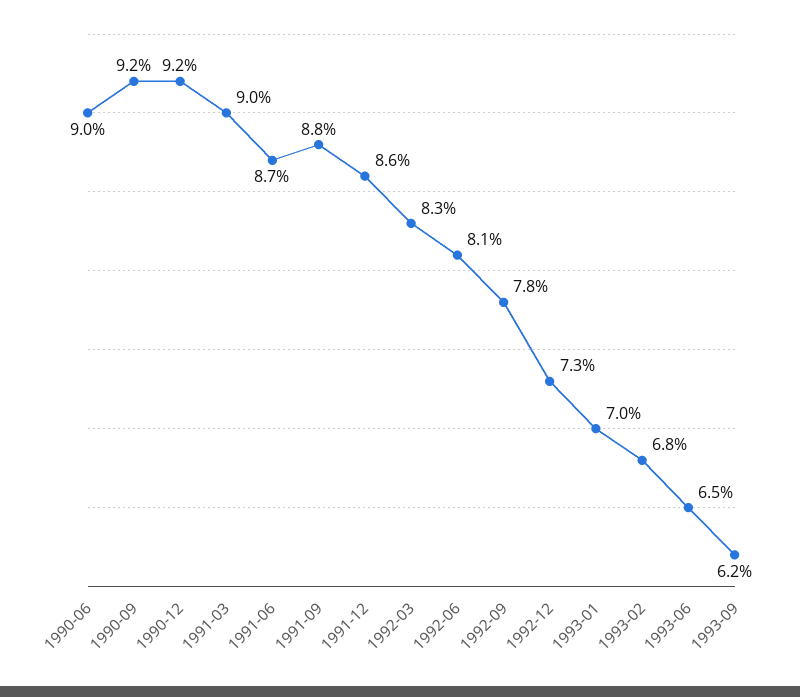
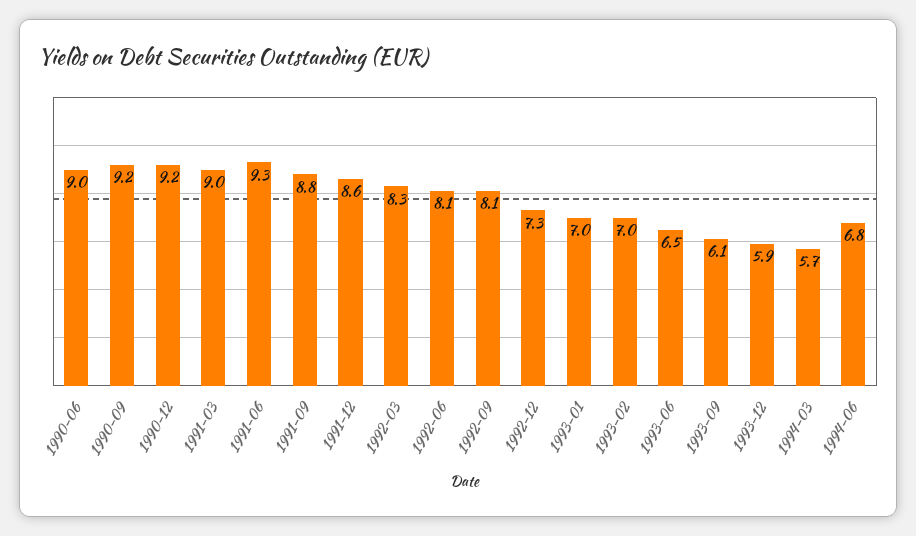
1991-06: 8.7 -> 9.3
1992-09: 7.8 -> 8.1
1993-02: 6.8 -> 7
1993-09: 6.2 -> 6.1
1993-12: none -> 5.9
1994-03: none -> 5.7
1994-06: none -> 6.8

